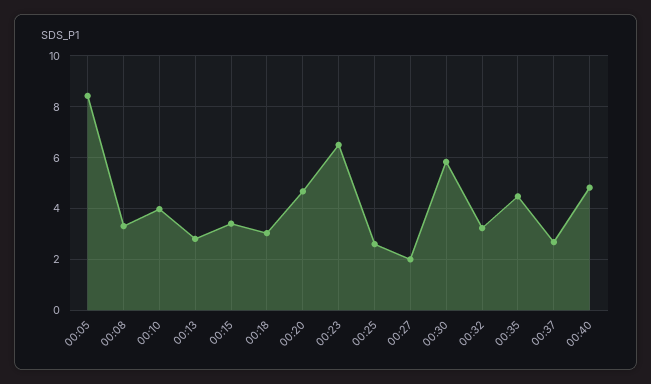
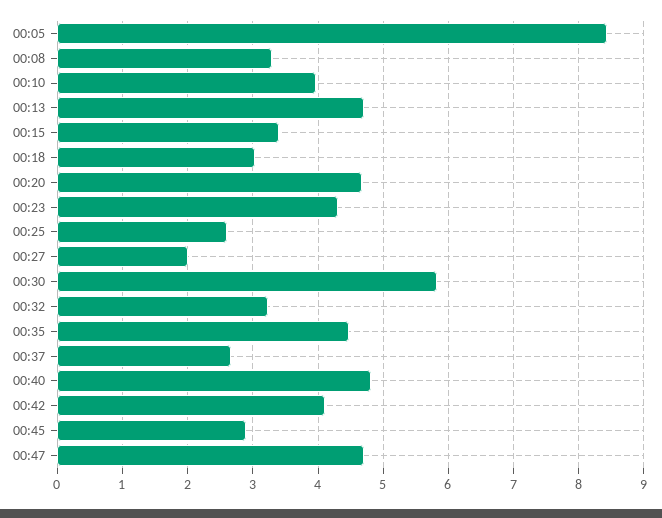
00:13: 2.75 -> 4.7
00:23: 6.5 -> 4.3
00:42: none -> 4.1
00:45: none -> 2.9
00:47: none -> 4.7

